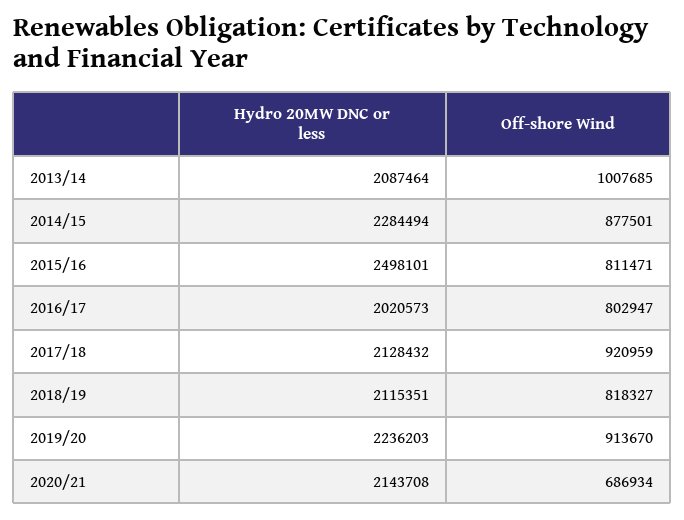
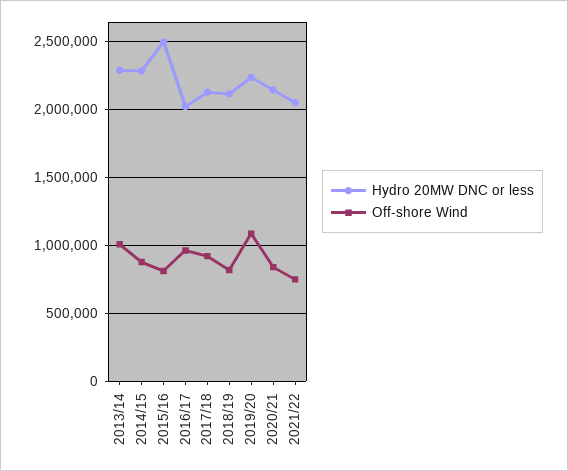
Hydro 20MW DNC or less, 2013/14: 2087464 -> 2300000
Off-shore Wind, 2016/17: 802947 -> 950000
Off-shore Wind, 2019/20: 913670 -> 1100000
Off-shore Wind, 2020/21: 686934 -> 850000
Hydro 20MW DNC or less, 2021/22: none -> 2050000
Off-shore Wind, 2021/22: none -> 750000

